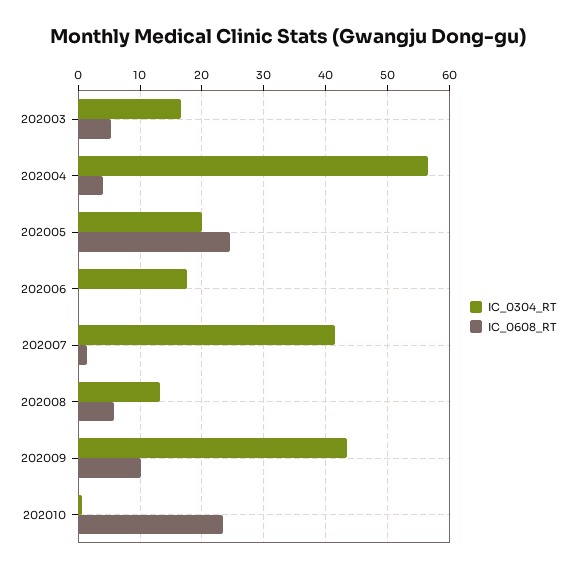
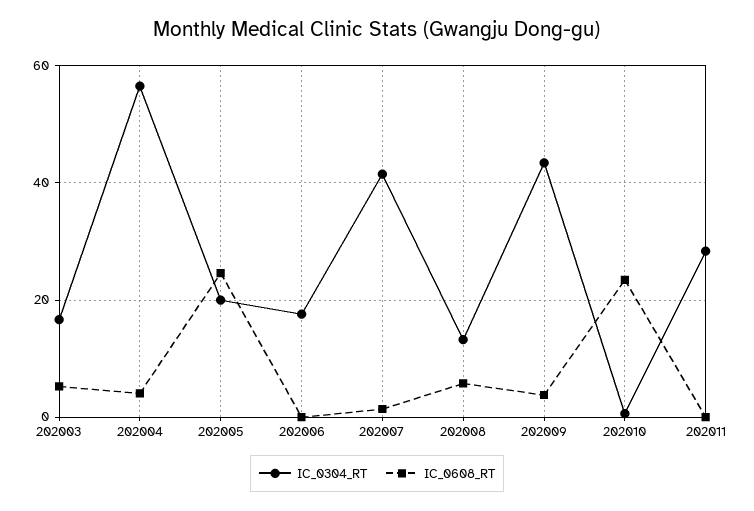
IC_0608_RT, 202009: 10 -> 4
IC_0304_RT, 202011: none -> 28
IC_0608_RT, 202011: none -> 0

